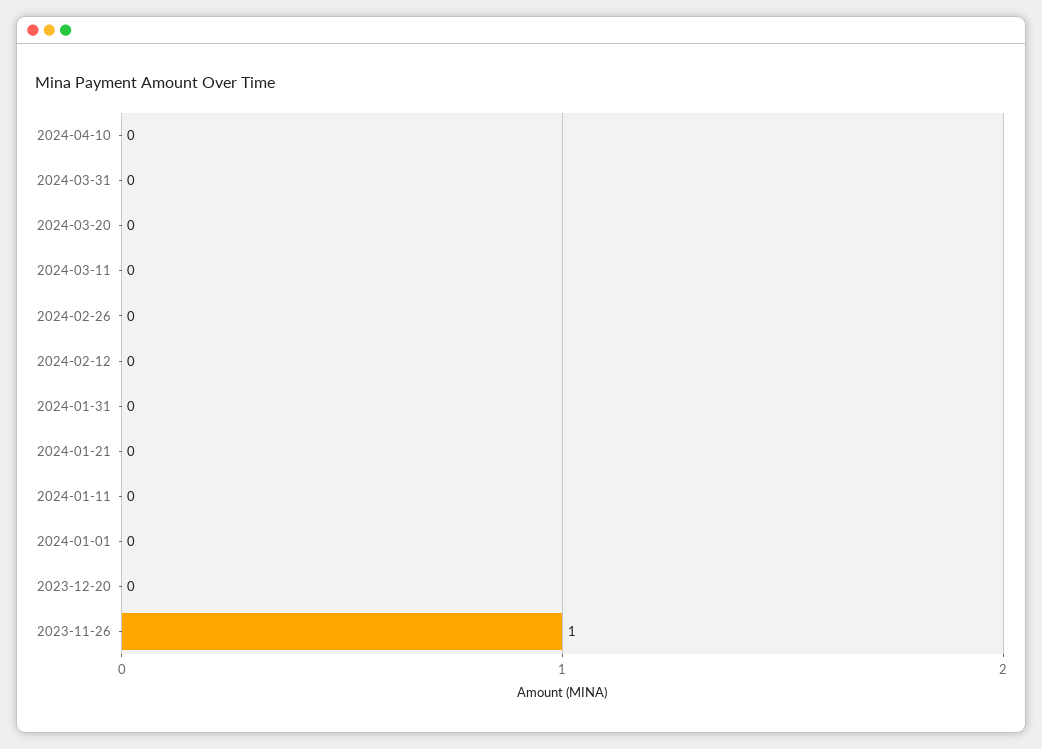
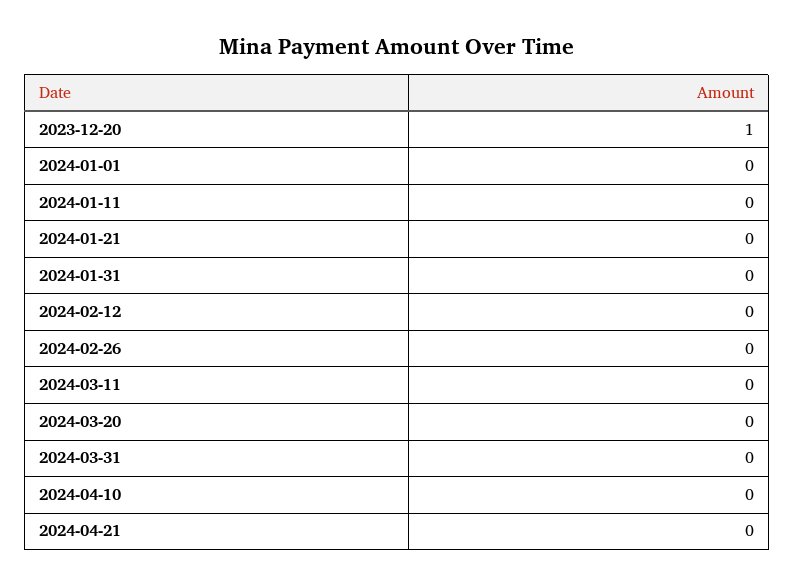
2023-12-20: 0 -> 1
2023-11-26: 1 -> none
2024-04-21: none -> 0

